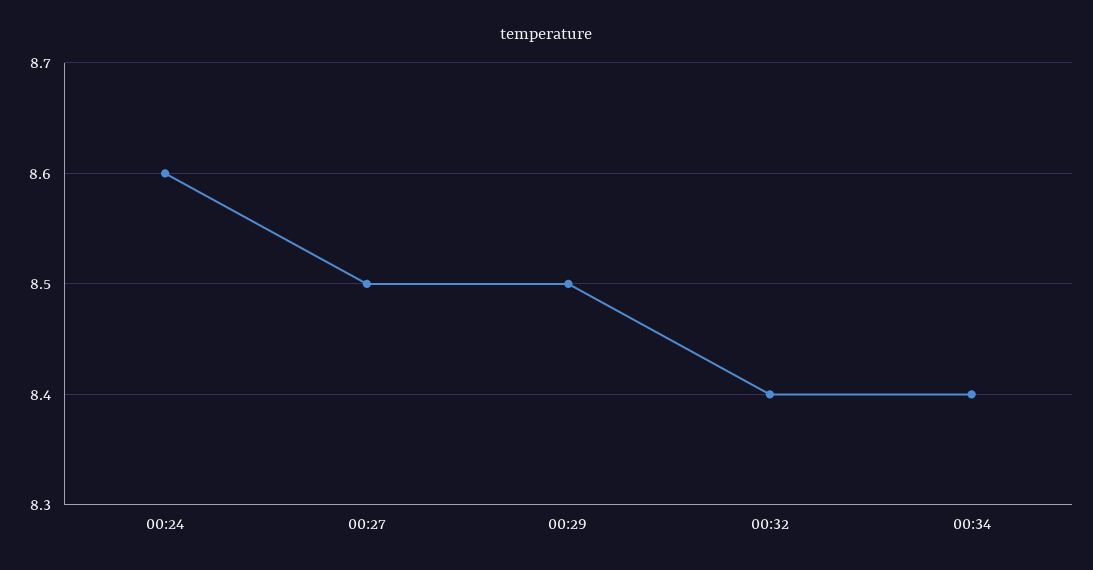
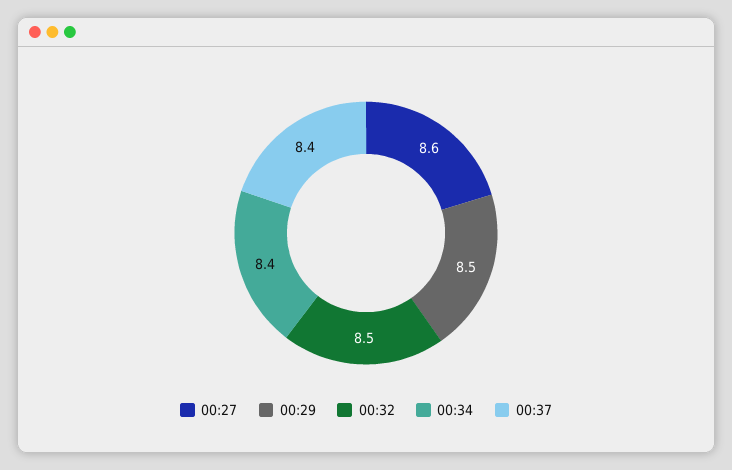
00:24: 8.6 -> none
00:27: 8.5 -> 8.6
00:32: 8.4 -> 8.5
00:37: none -> 8.4

